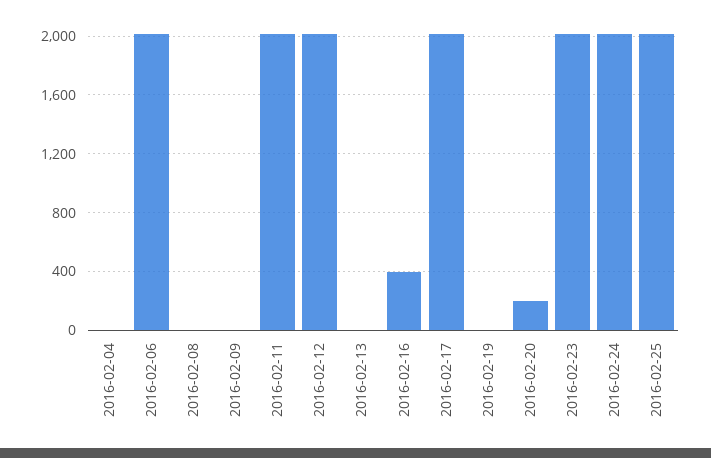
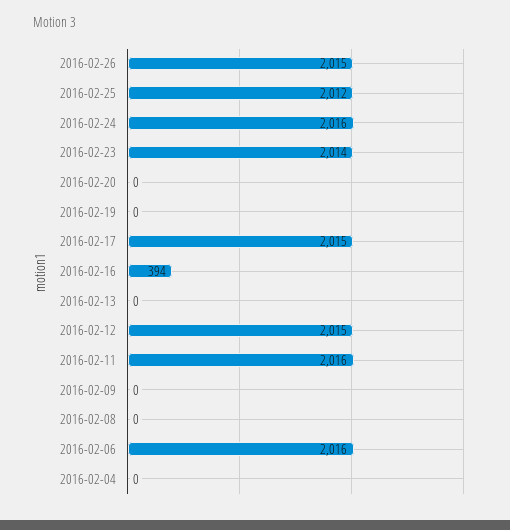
2016-02-20: 200 -> 0
2016-02-26: none -> 2015

